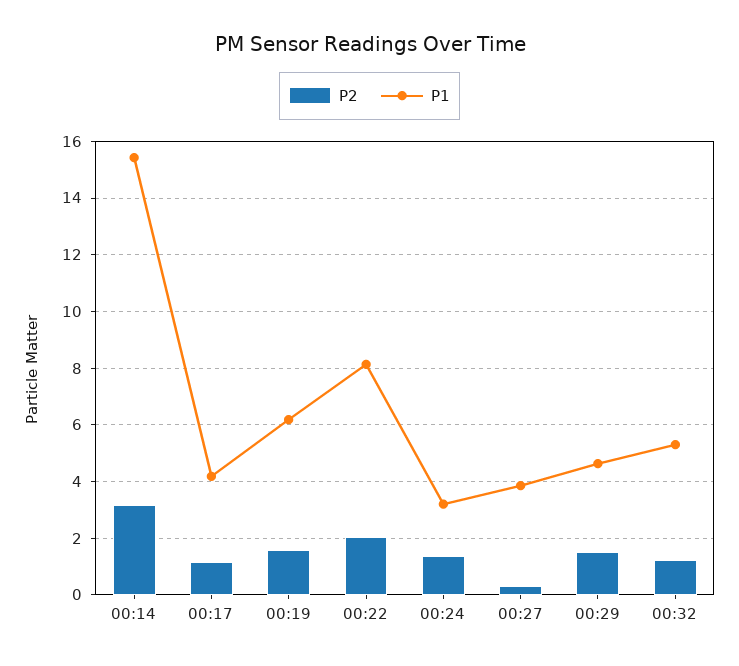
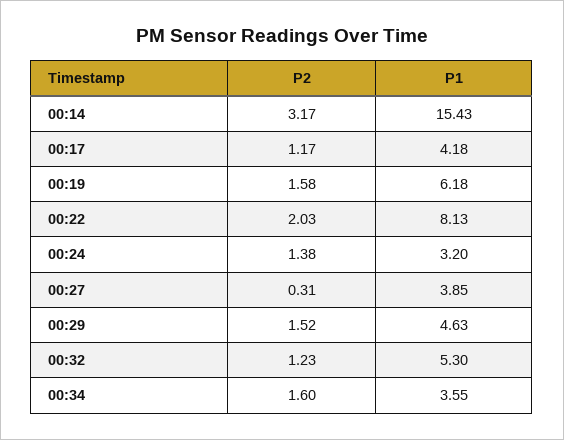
P2, 00:34: none -> 1.6
P1, 00:34: none -> 3.55

